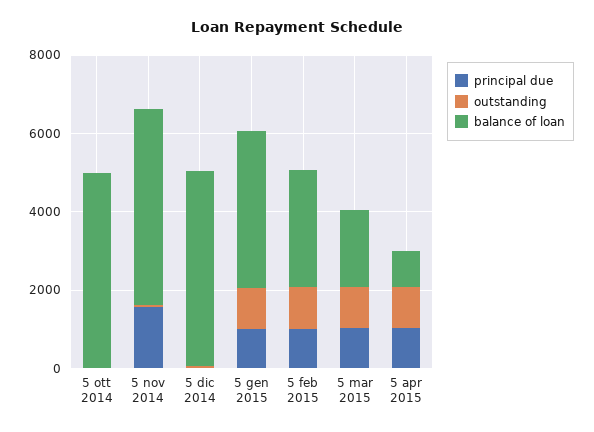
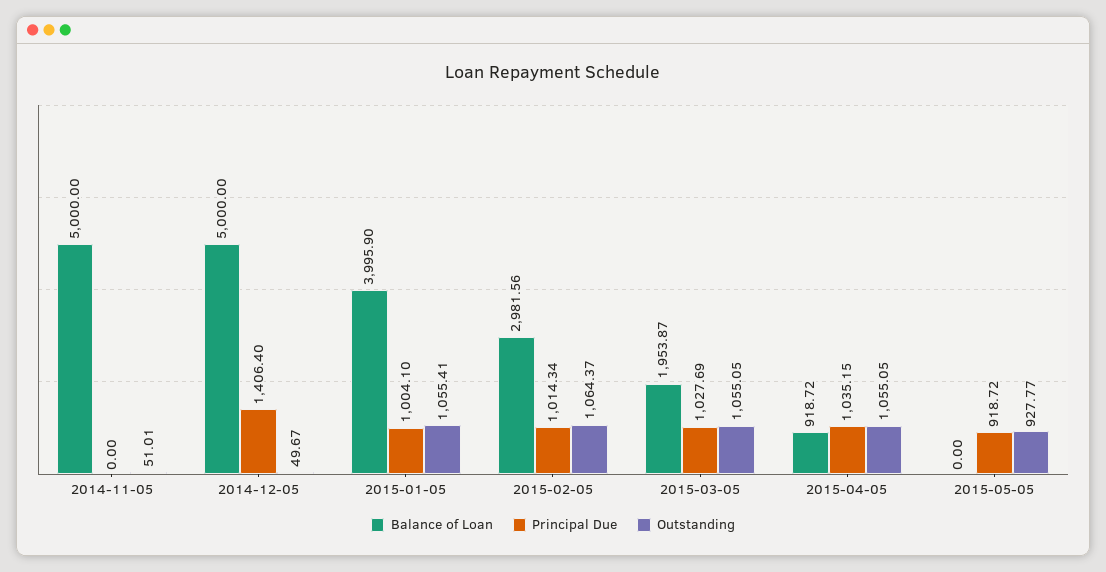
principal due, 5 ott 2014: 0 -> none
outstanding, 5 ott 2014: 0 -> none
balance of loan, 5 ott 2014: 5000 -> none
principal due, 5 nov 2014: 1500 -> 0
principal due, 5 dic 2014: 0 -> 1406.4
balance of loan, 2015-05-05: none -> 0
principal due, 2015-05-05: none -> 918.72
outstanding, 2015-05-05: none -> 927.77

